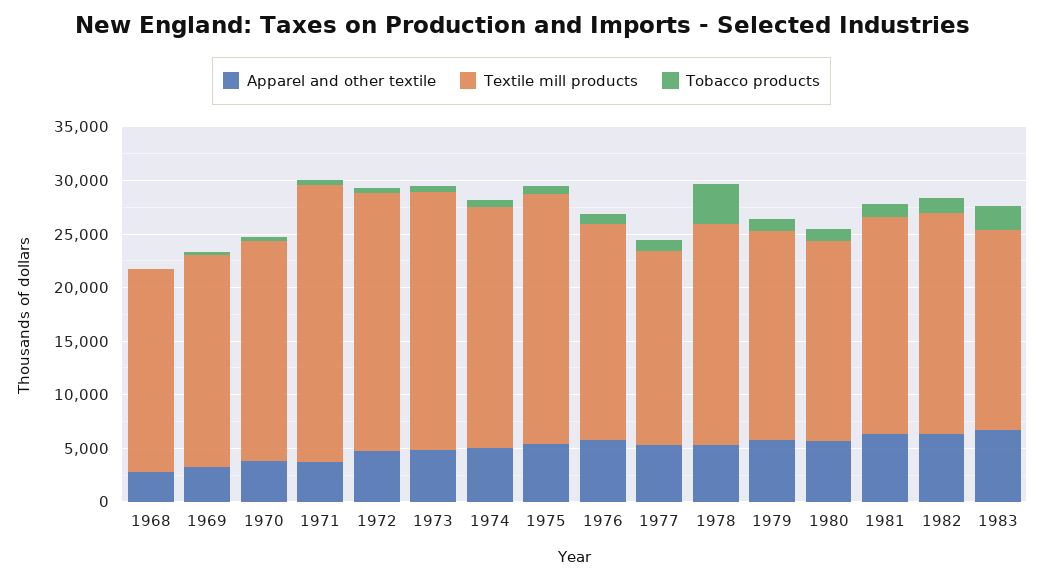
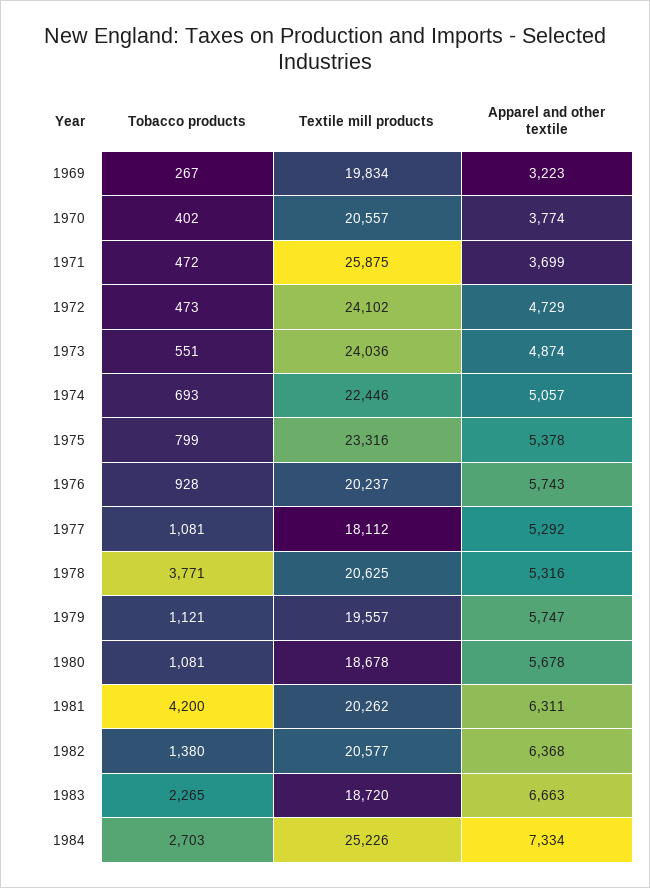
Apparel and other textile, 1968: 3000 -> none
Textile mill products, 1968: 19000 -> none
Tobacco products, 1968: 0 -> none
Tobacco products, 1981: 1000 -> 4200
Tobacco products, 1984: none -> 2703
Textile mill products, 1984: none -> 25226
Apparel and other textile, 1984: none -> 7334

